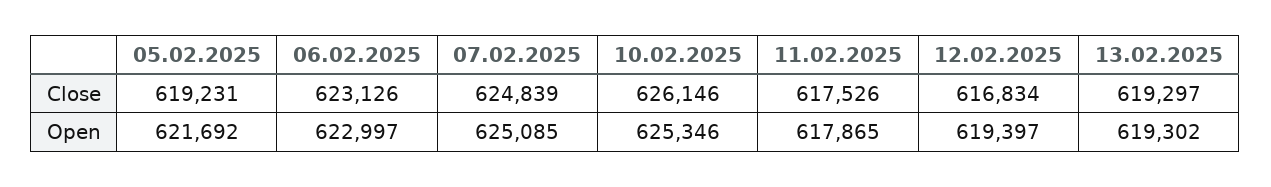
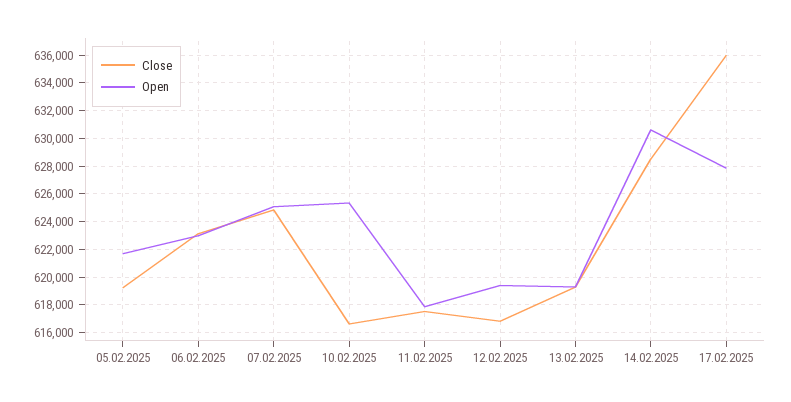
Close, 10.02.2025: 626146 -> 616500
Close, 14.02.2025: none -> 628500
Open, 14.02.2025: none -> 630500
Close, 17.02.2025: none -> 636000
Open, 17.02.2025: none -> 628000

